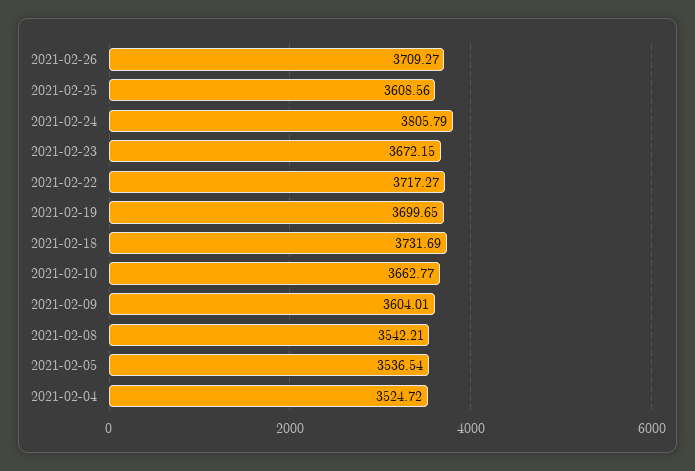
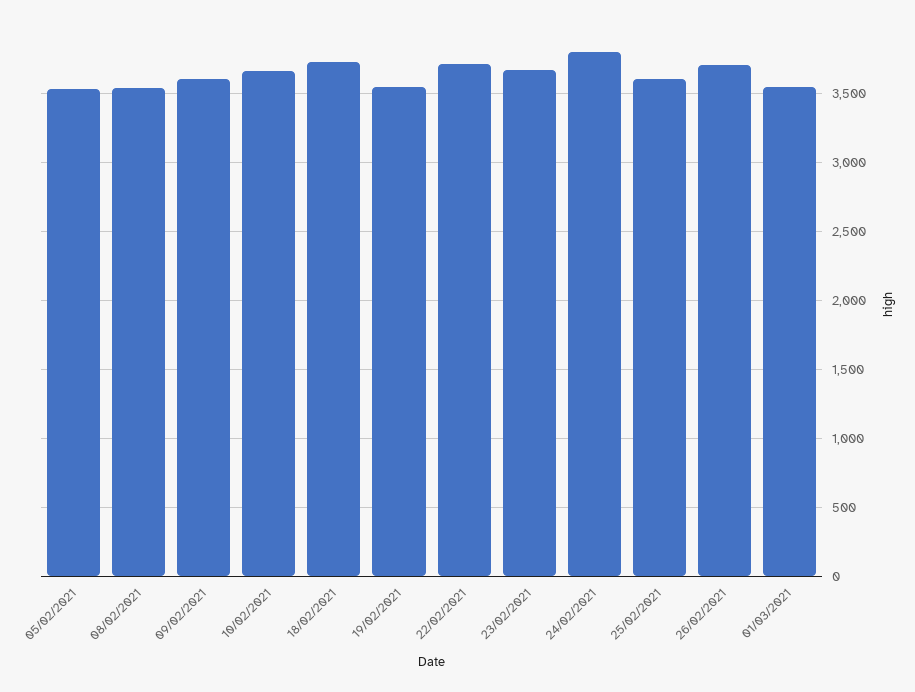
2021-02-19: 3699.65 -> 3550
2021-02-04: 3524.72 -> none
01/03/2021: none -> 3550

